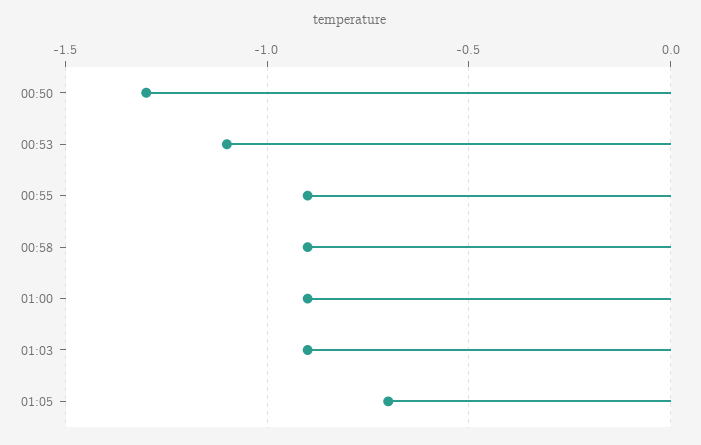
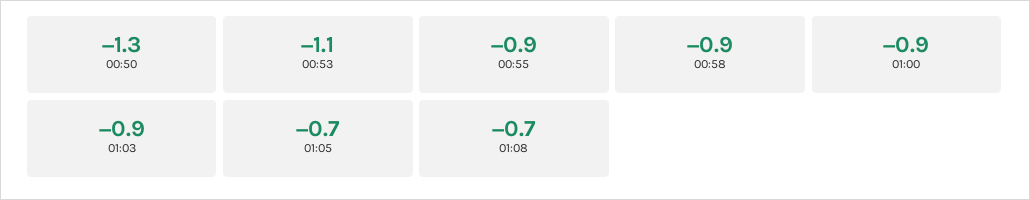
01:08: none -> -0.7

